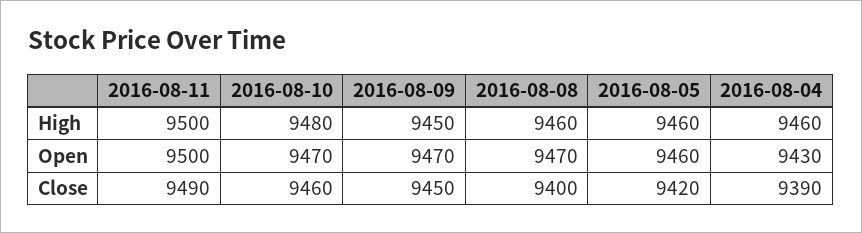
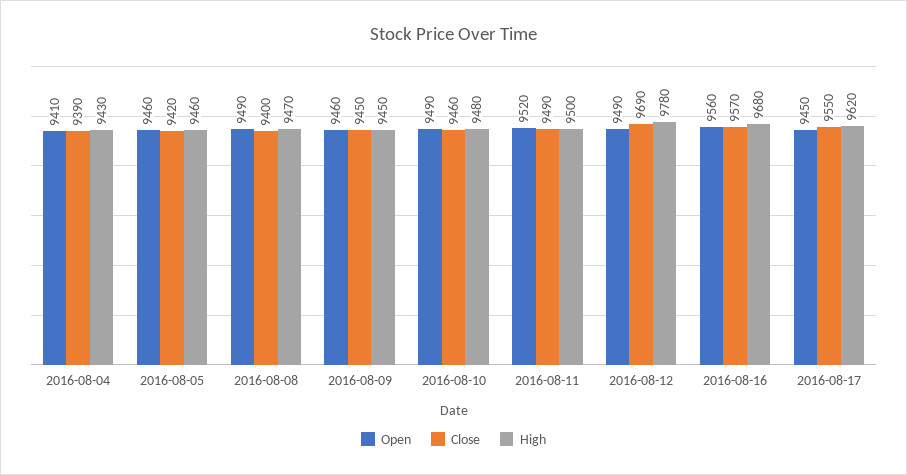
High, 2016-08-08: 9460 -> 9470
High, 2016-08-04: 9460 -> 9430
Open, 2016-08-11: 9500 -> 9520
Open, 2016-08-10: 9470 -> 9490
Open, 2016-08-09: 9470 -> 9460
Open, 2016-08-08: 9470 -> 9490
Open, 2016-08-04: 9430 -> 9410
Open, 2016-08-12: none -> 9490
Close, 2016-08-12: none -> 9690
High, 2016-08-12: none -> 9780
Open, 2016-08-16: none -> 9560
Close, 2016-08-16: none -> 9570
High, 2016-08-16: none -> 9680
Open, 2016-08-17: none -> 9450
Close, 2016-08-17: none -> 9550
High, 2016-08-17: none -> 9620

